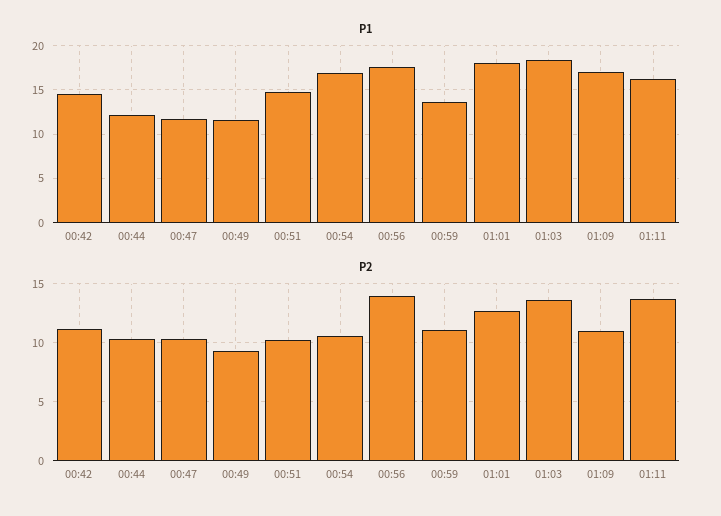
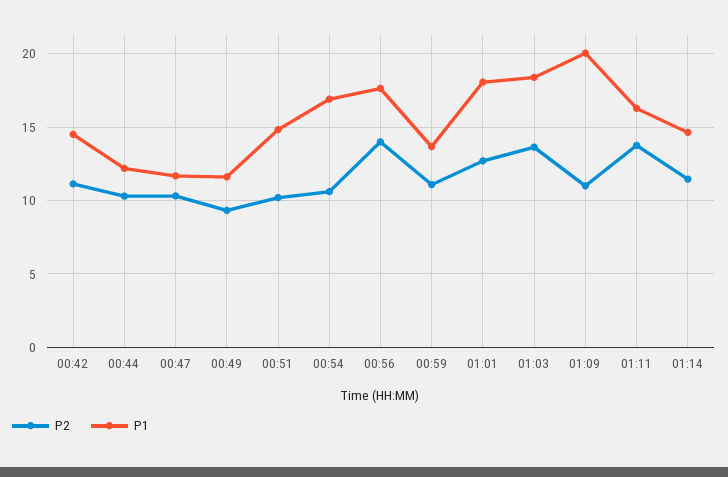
P1, 01:09: 17 -> 20
P2, 01:14: none -> 11.5
P1, 01:14: none -> 14.5

